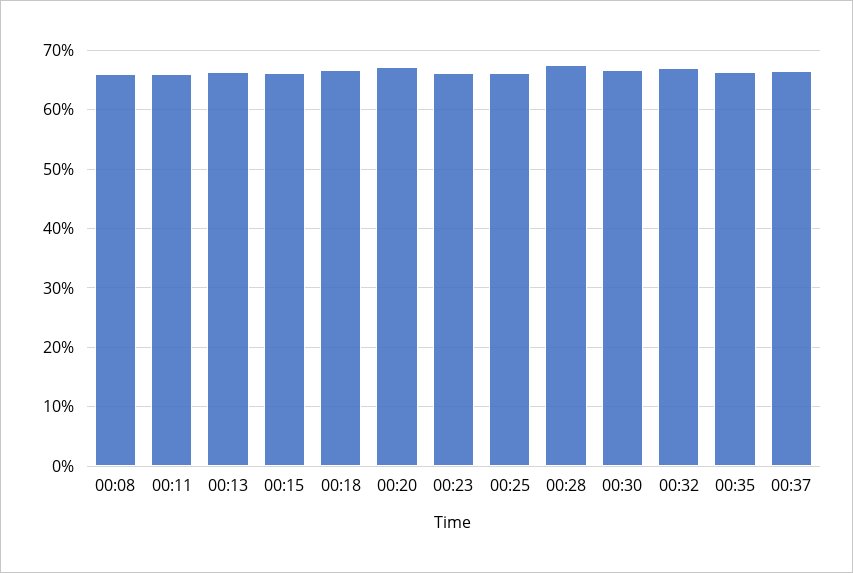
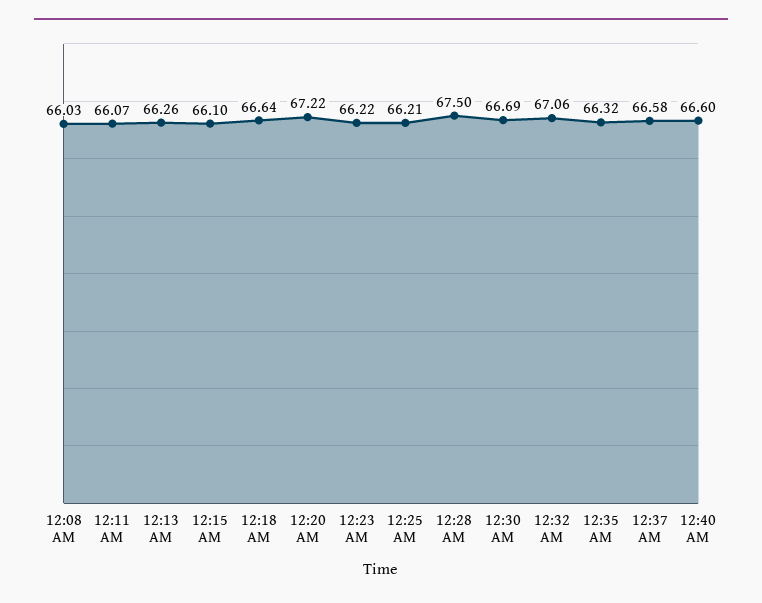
12:40 AM: none -> 66.6

